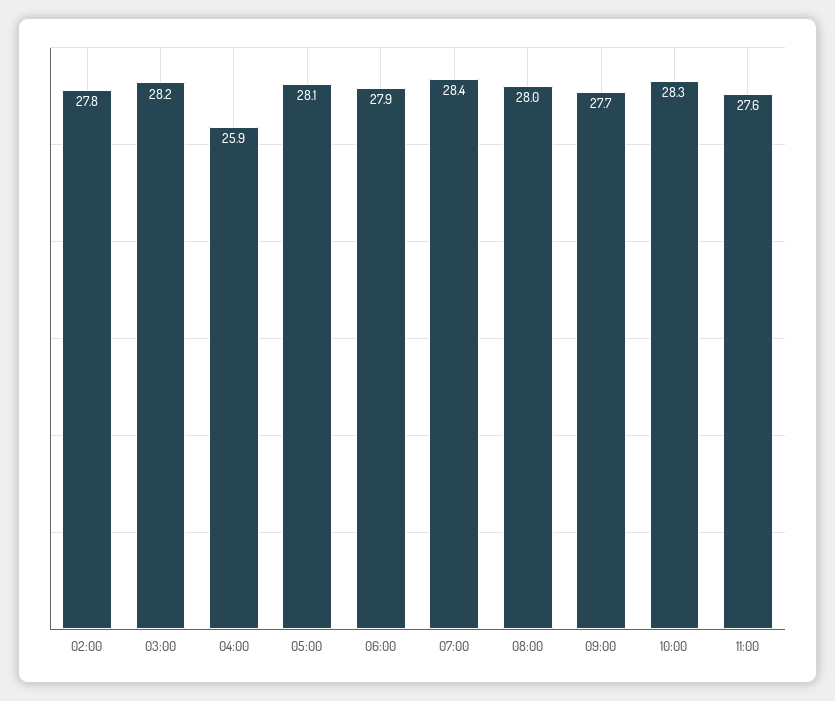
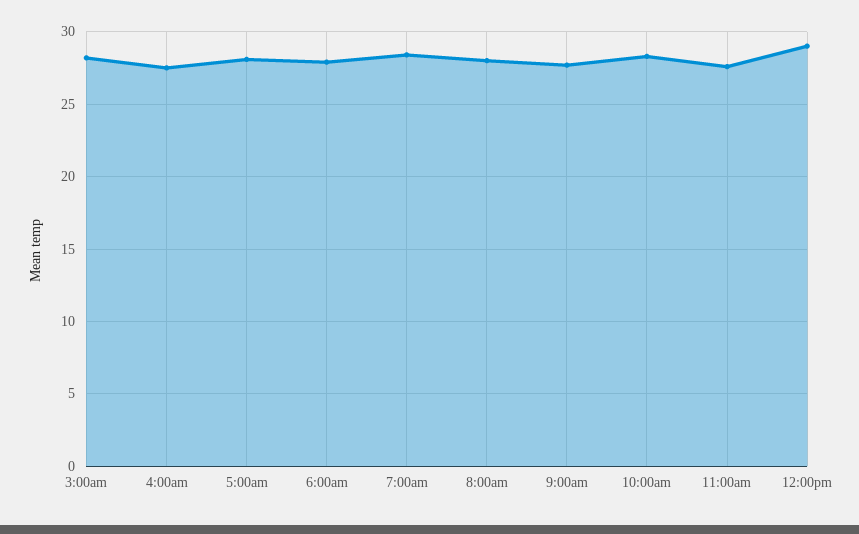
02:00: 27.8 -> none
04:00: 25.9 -> 27.5
12:00pm: none -> 29

